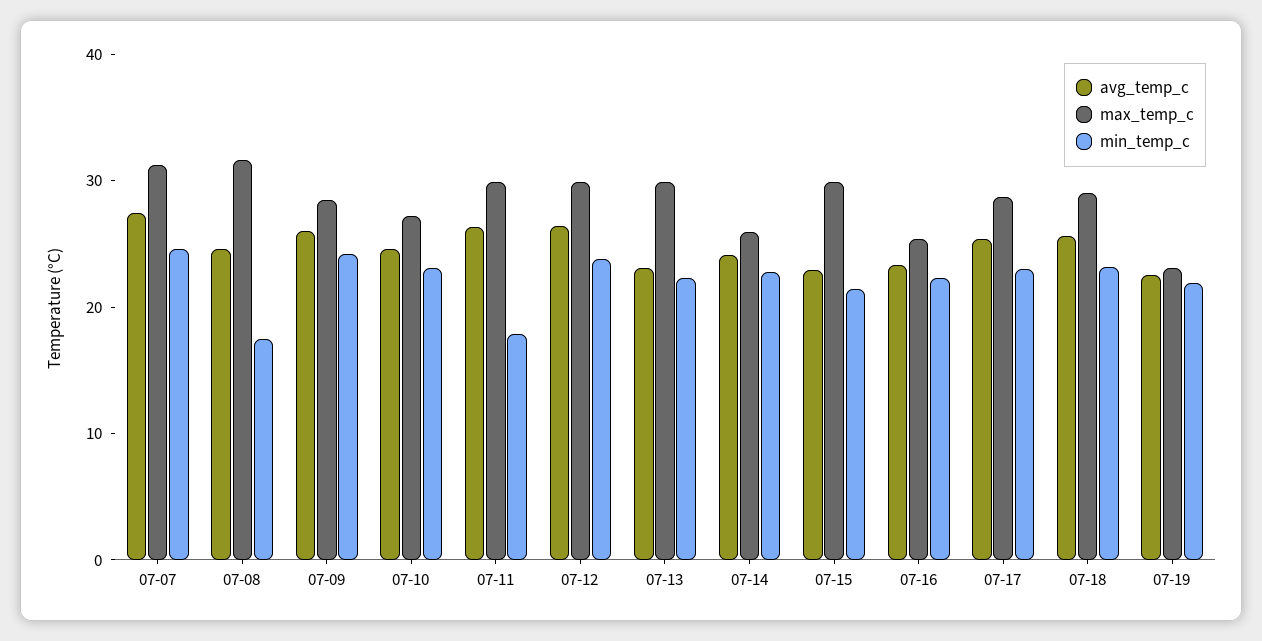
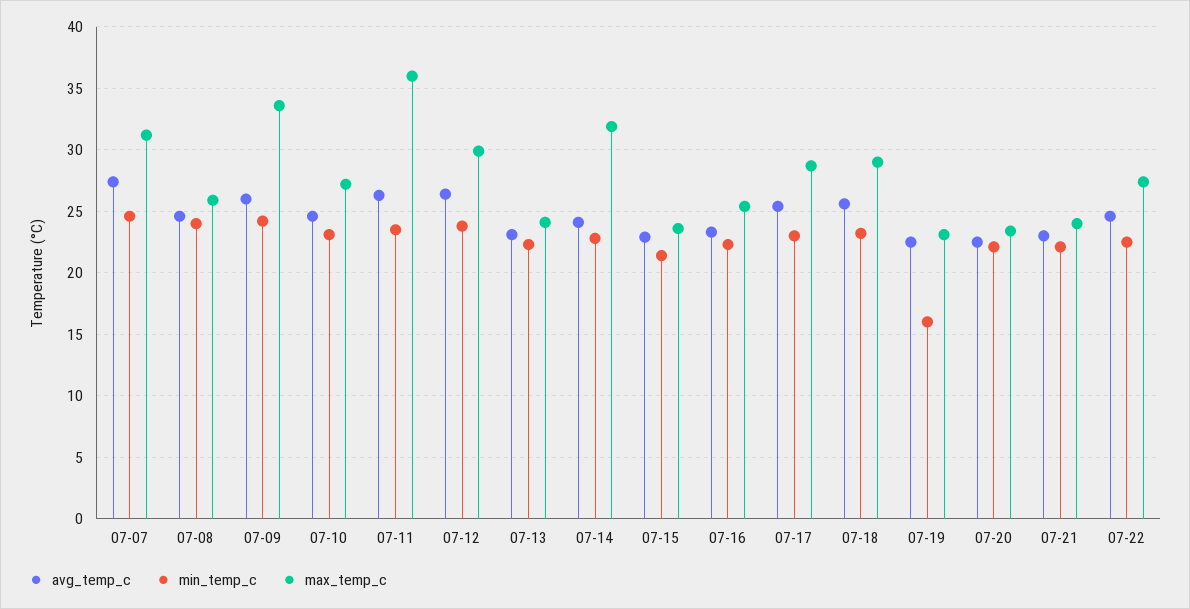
max_temp_c, 07-08: 32 -> 26
min_temp_c, 07-08: 18 -> 24
max_temp_c, 07-09: 28 -> 33.5
max_temp_c, 07-11: 30 -> 36
min_temp_c, 07-11: 18 -> 23.5
max_temp_c, 07-13: 30 -> 24
max_temp_c, 07-14: 26 -> 32
max_temp_c, 07-15: 30 -> 23.5
min_temp_c, 07-19: 22 -> 16
avg_temp_c, 07-20: none -> 22.5
min_temp_c, 07-20: none -> 22
max_temp_c, 07-20: none -> 23.5
avg_temp_c, 07-21: none -> 23
min_temp_c, 07-21: none -> 22
max_temp_c, 07-21: none -> 24
avg_temp_c, 07-22: none -> 24.5
min_temp_c, 07-22: none -> 22.5
max_temp_c, 07-22: none -> 27.5

